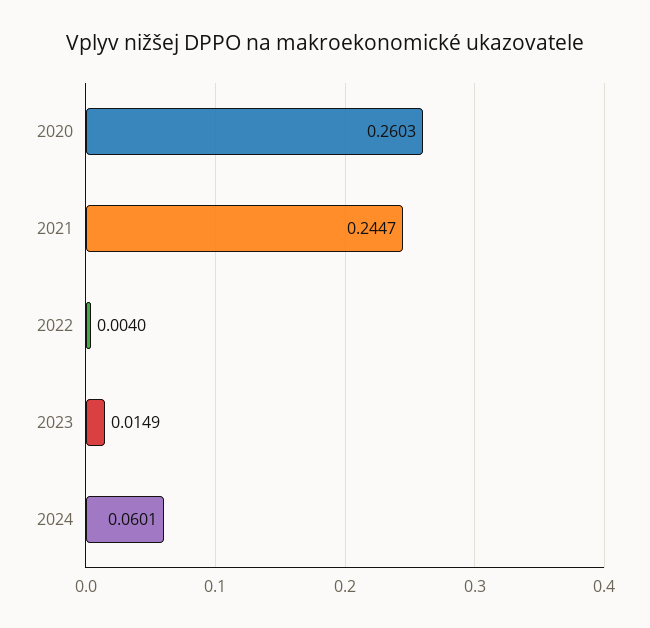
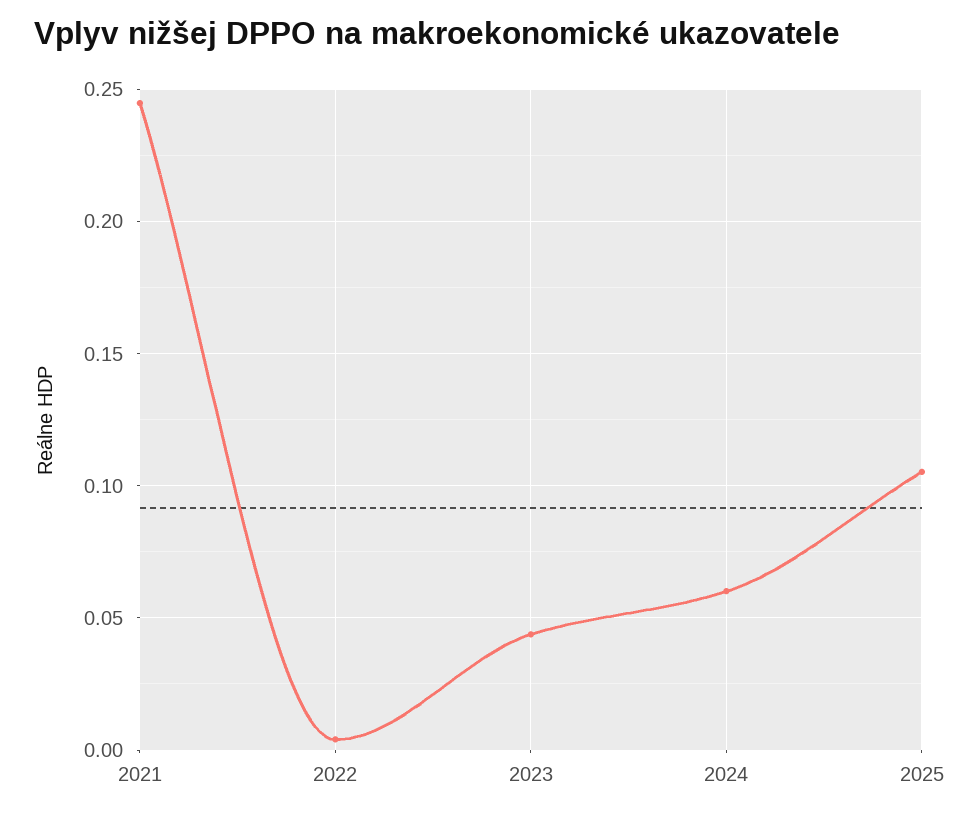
2020: 0.2603 -> none
2023: 0.0149 -> 0.045
2025: none -> 0.105

